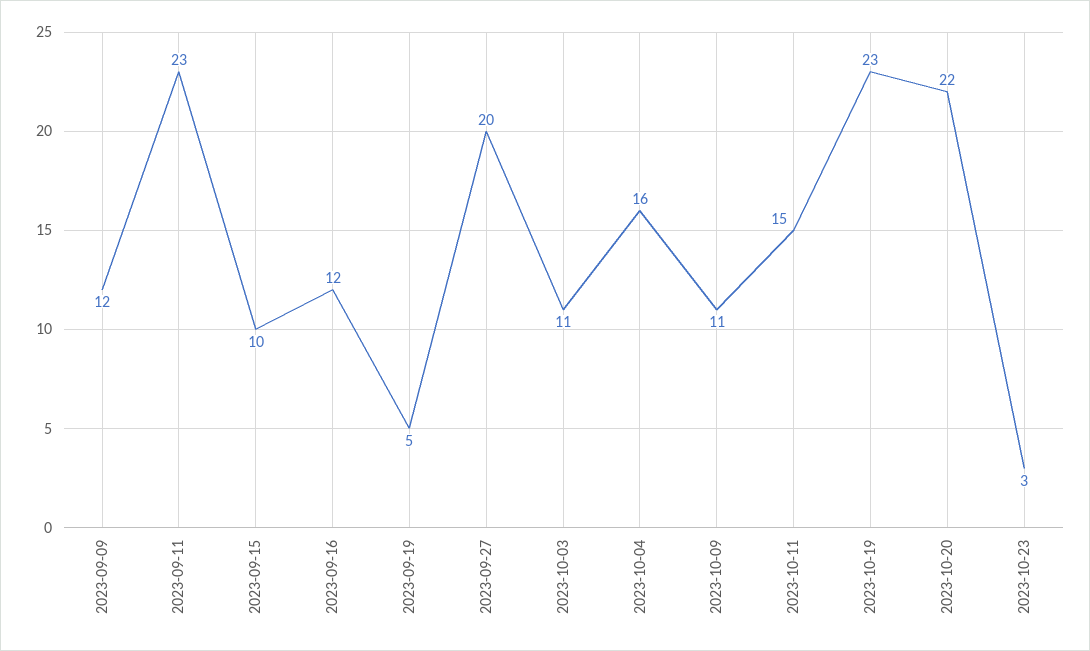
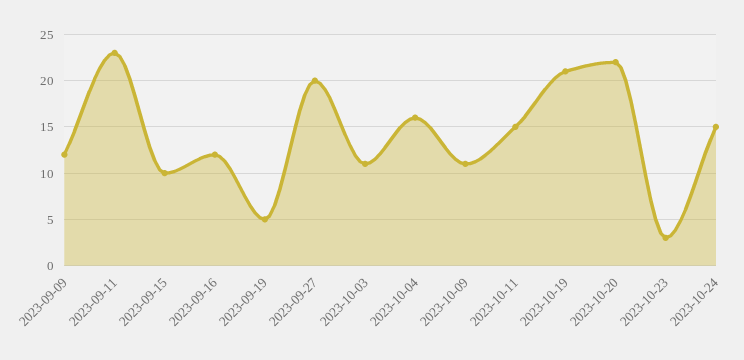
2023-10-19: 23 -> 21
2023-10-24: none -> 15

